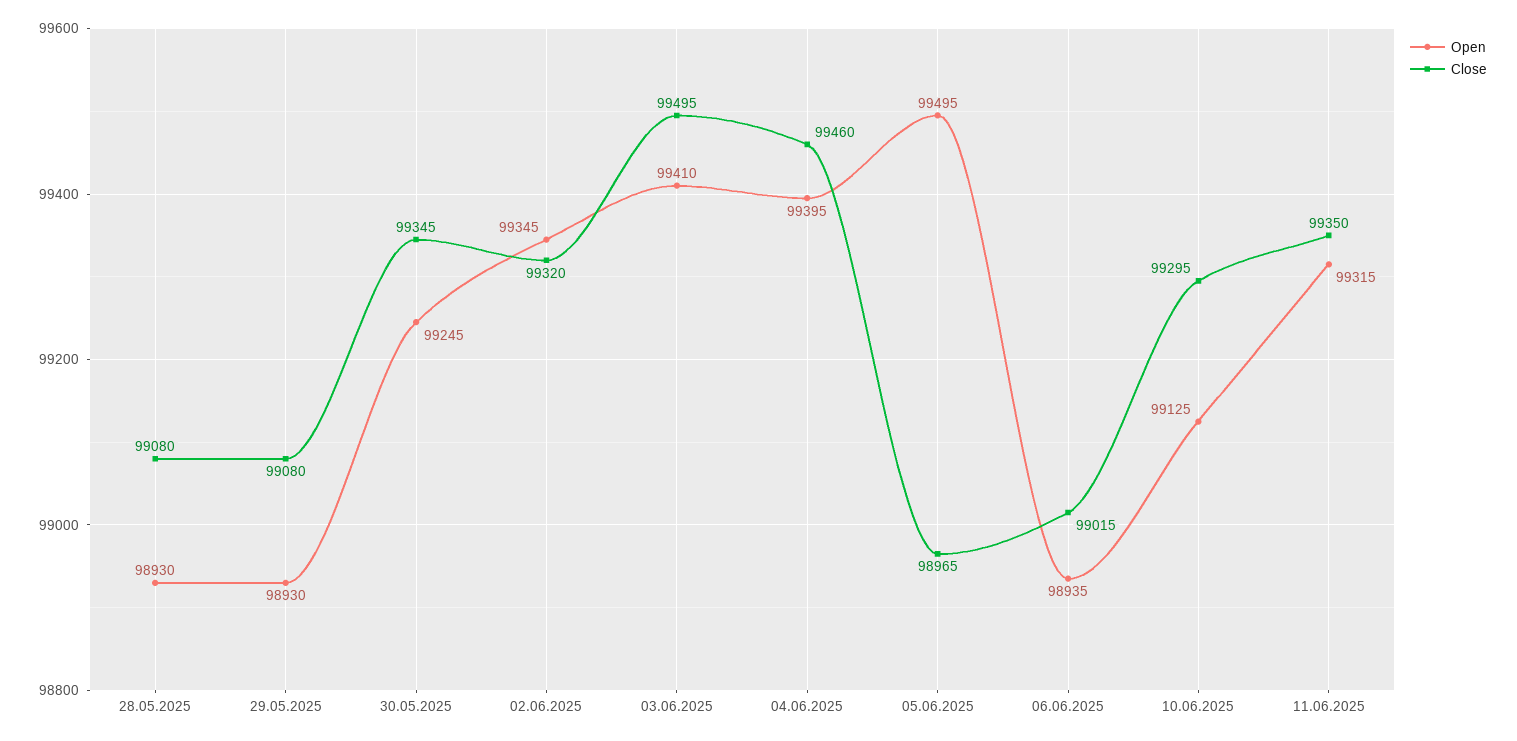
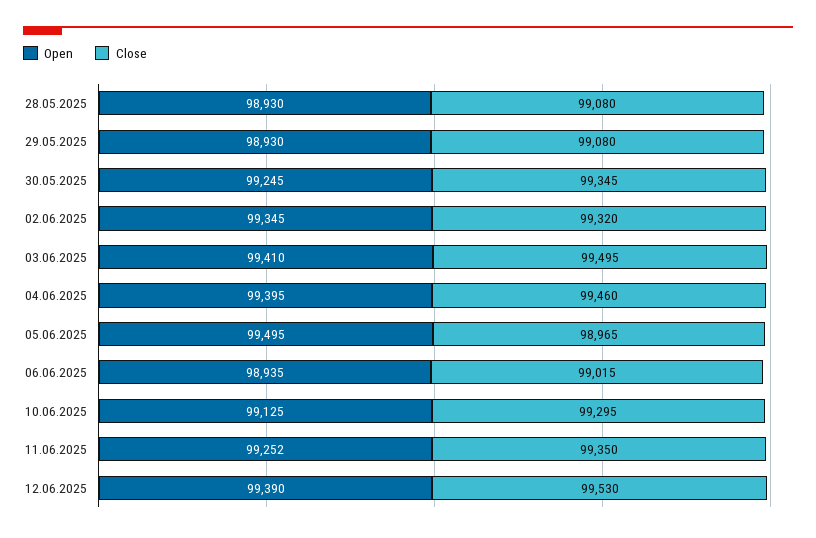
Open, 11.06.2025: 99315 -> 99252
Open, 12.06.2025: none -> 99390
Close, 12.06.2025: none -> 99530

